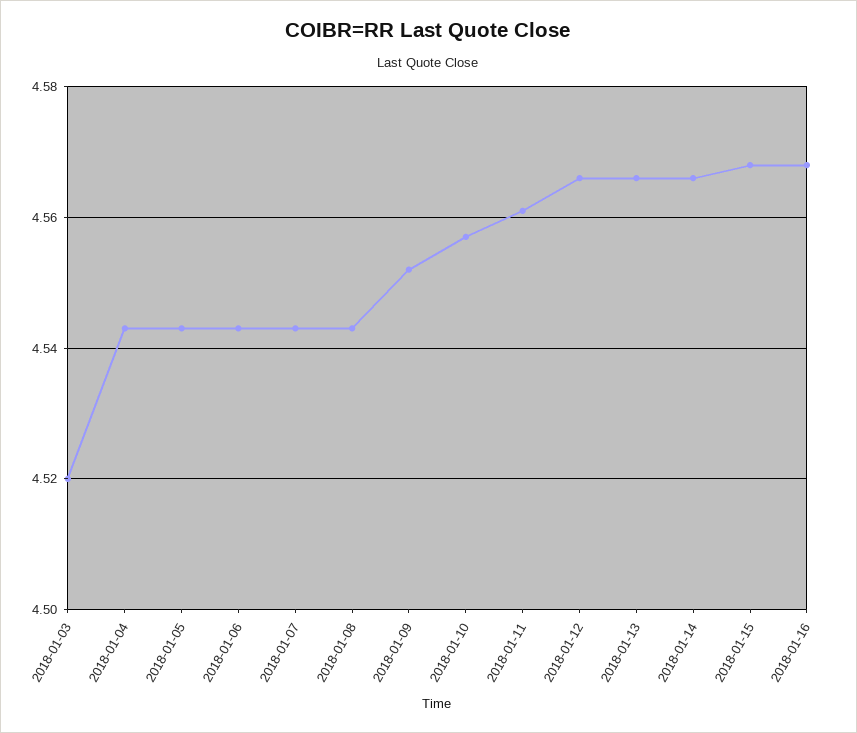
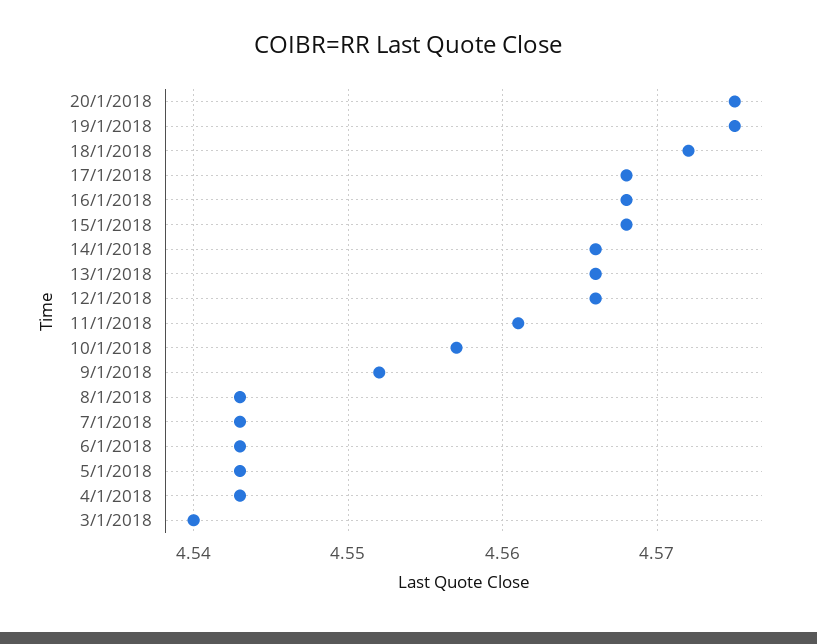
2018-01-03: 4.52 -> 4.54
20/1/2018: none -> 4.575
19/1/2018: none -> 4.575
18/1/2018: none -> 4.572
17/1/2018: none -> 4.568

